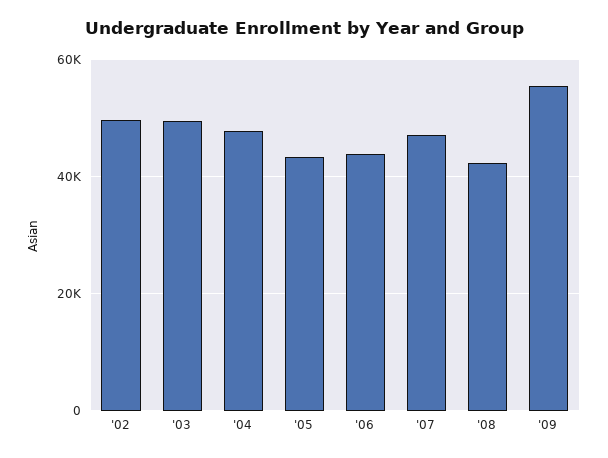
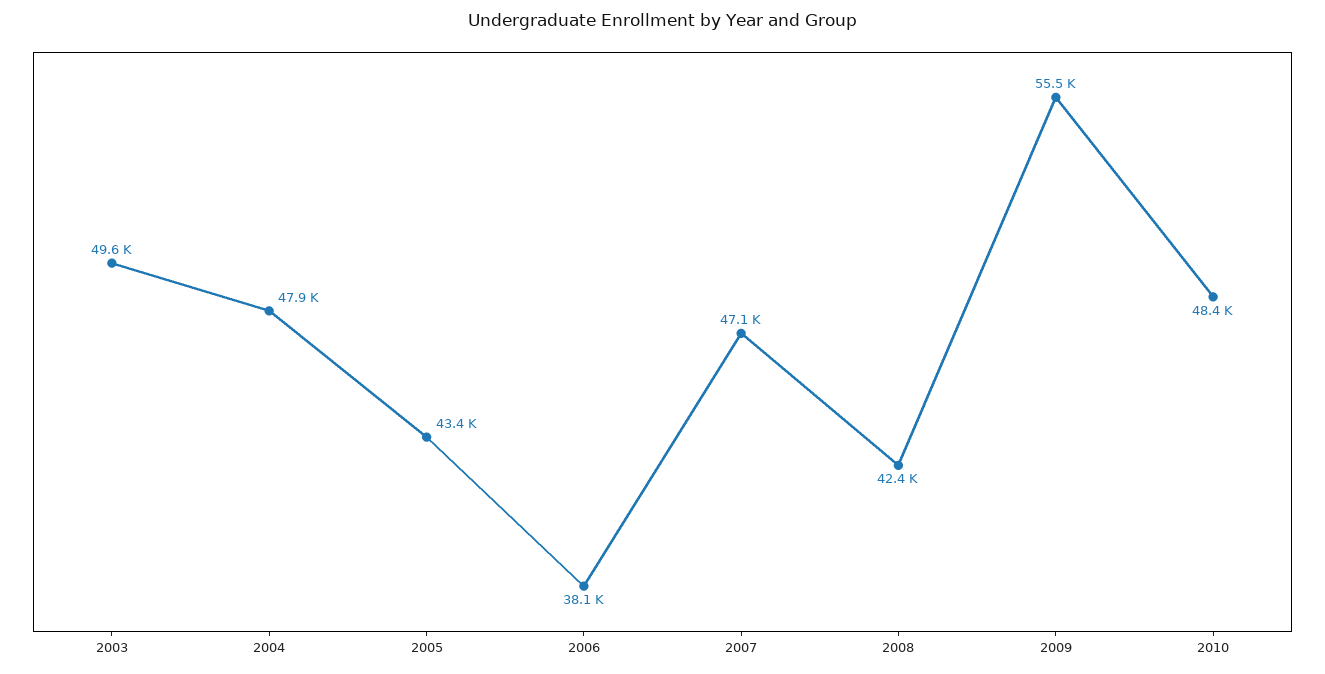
'02: 50000 -> none
'06: 44000 -> 38100
2010: none -> 48400

